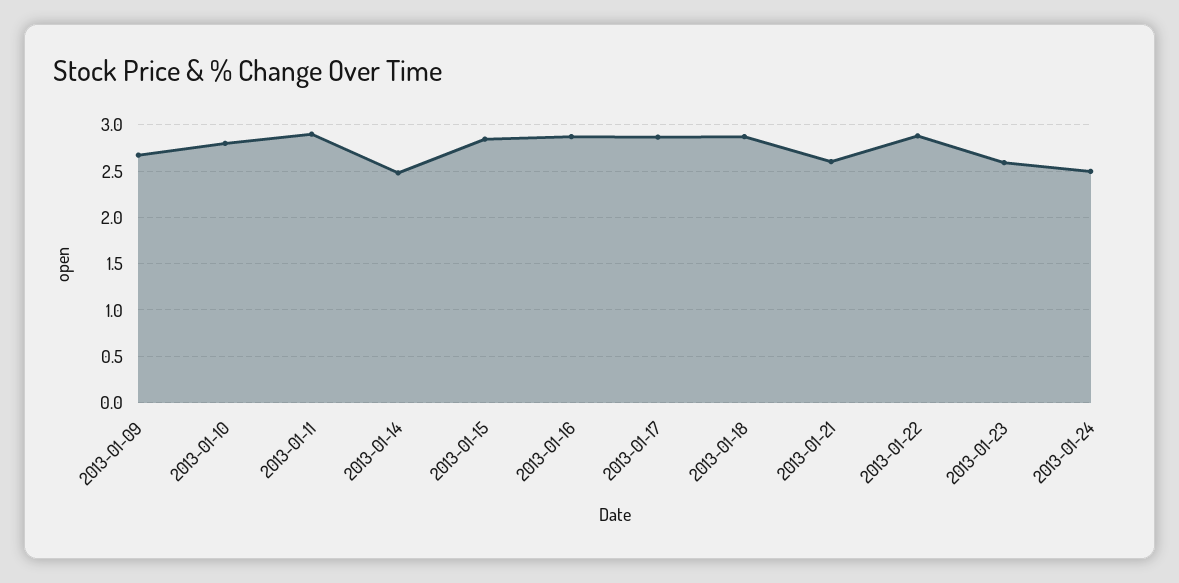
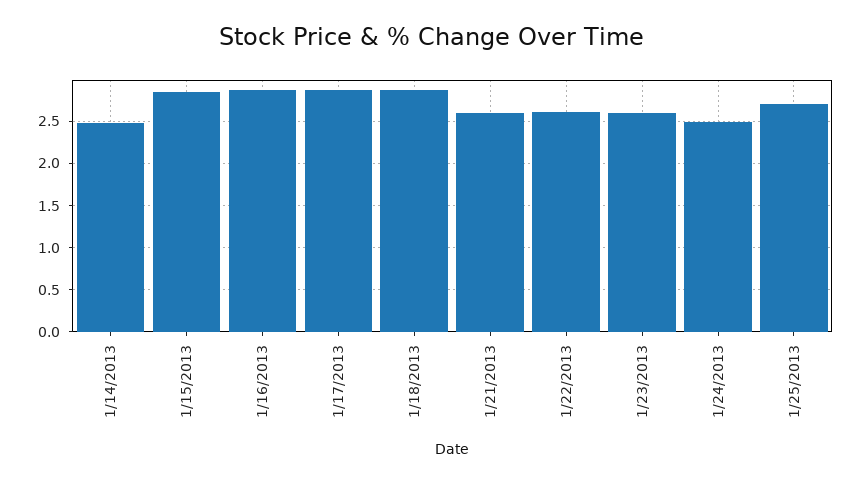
2013-01-09: 2.7 -> none
2013-01-10: 2.8 -> none
2013-01-11: 2.9 -> none
2013-01-22: 2.9 -> 2.6
1/25/2013: none -> 2.7

